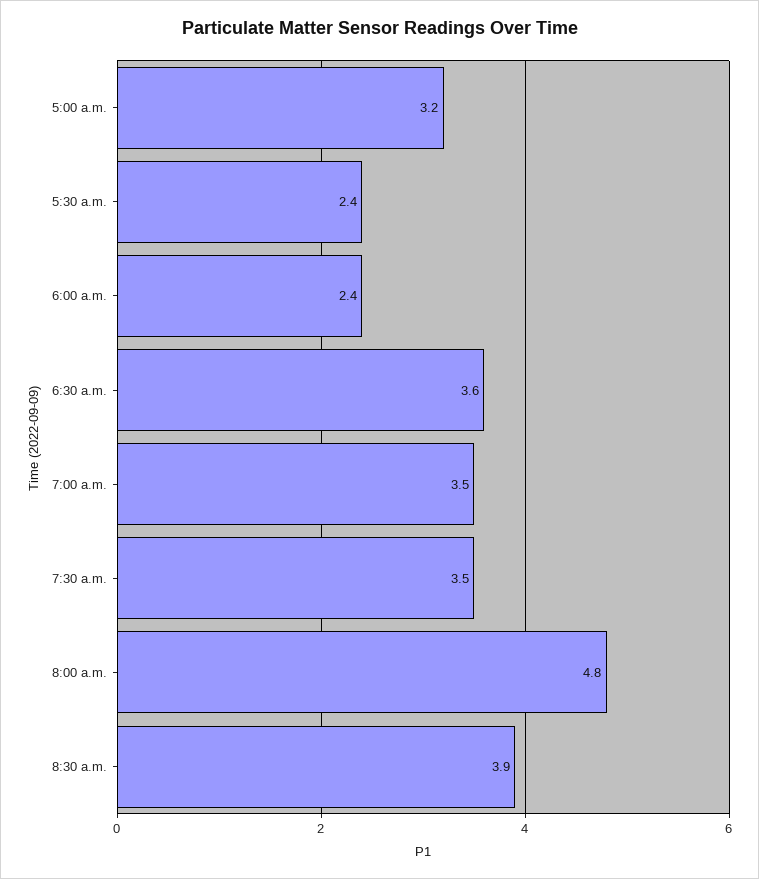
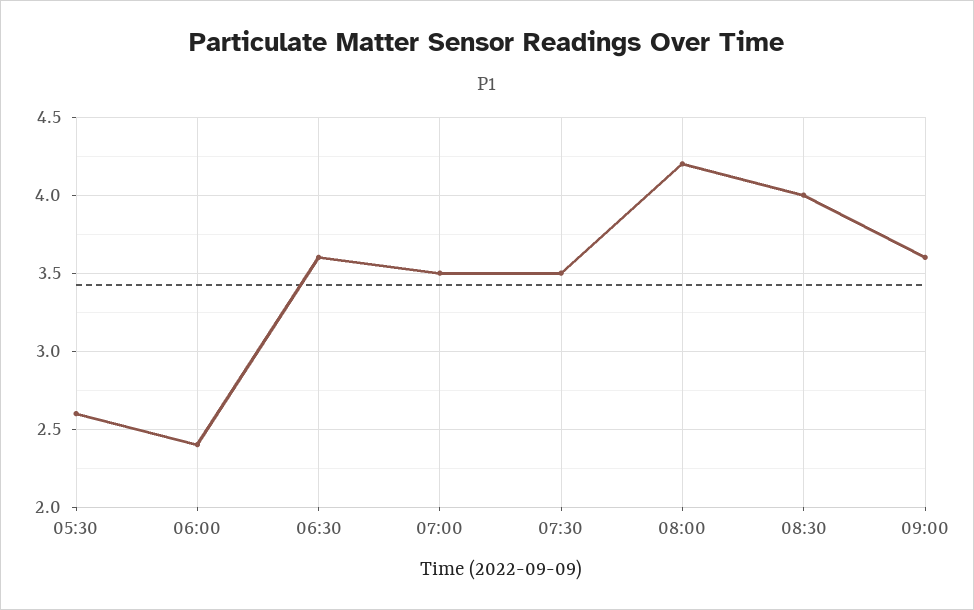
5:00 a.m.: 3.2 -> none
5:30 a.m.: 2.4 -> 2.6
8:00 a.m.: 4.8 -> 4.2
8:30 a.m.: 3.9 -> 4
09:00: none -> 3.6

